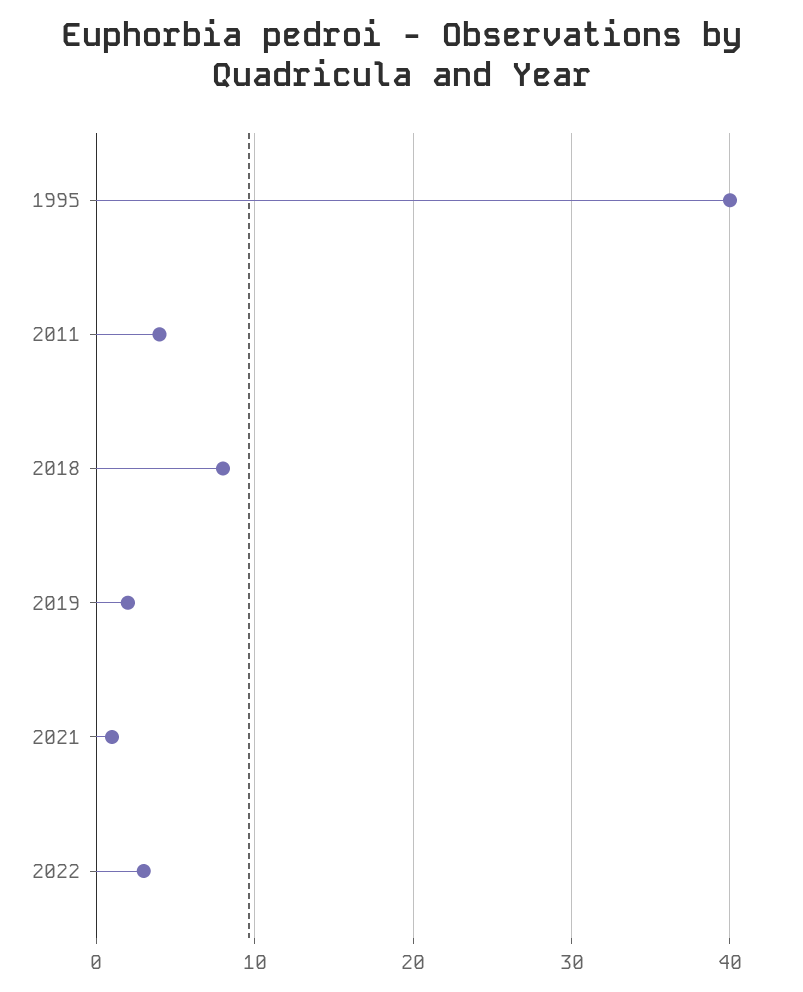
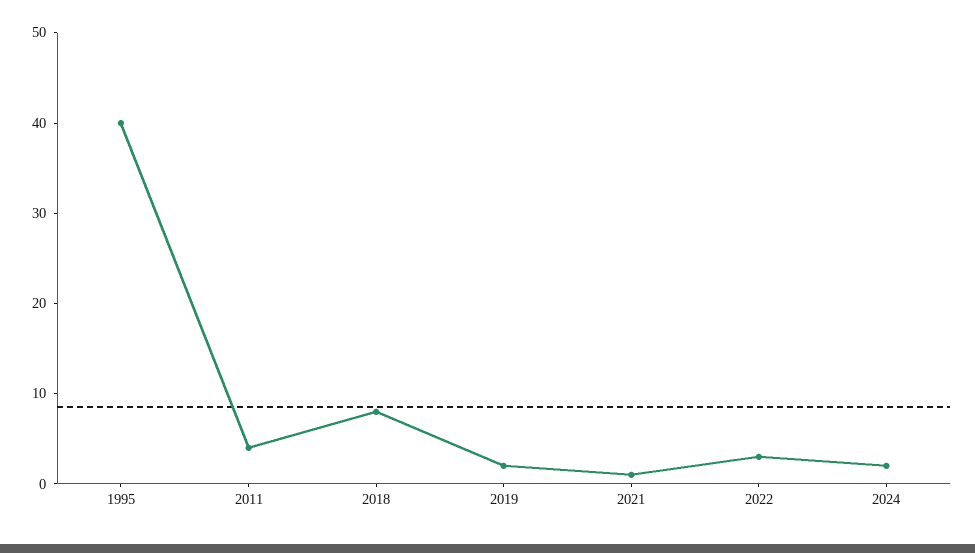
2024: none -> 2

